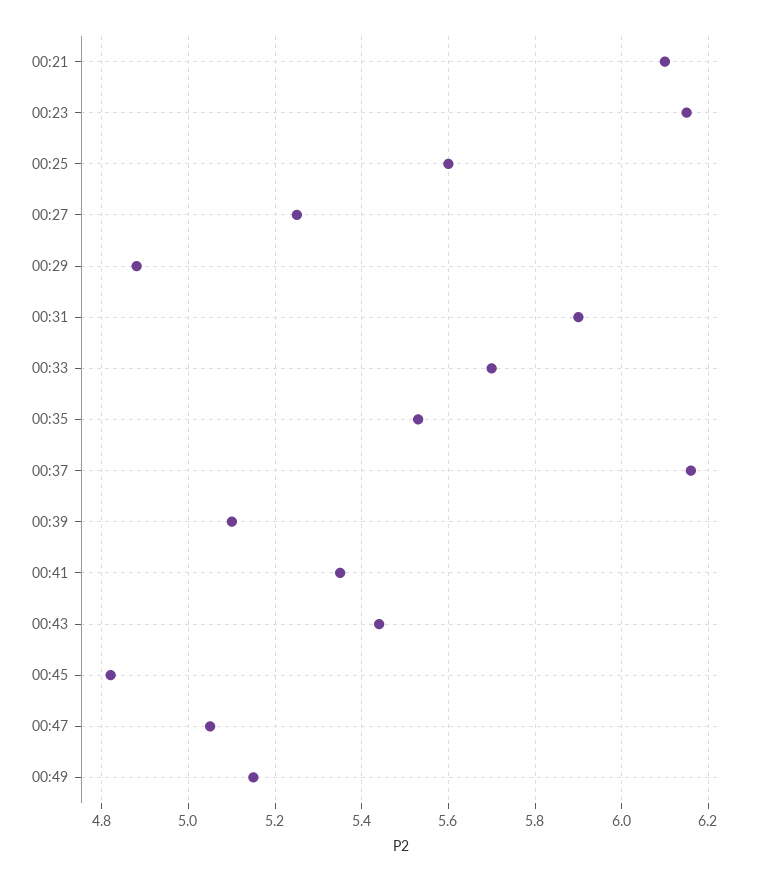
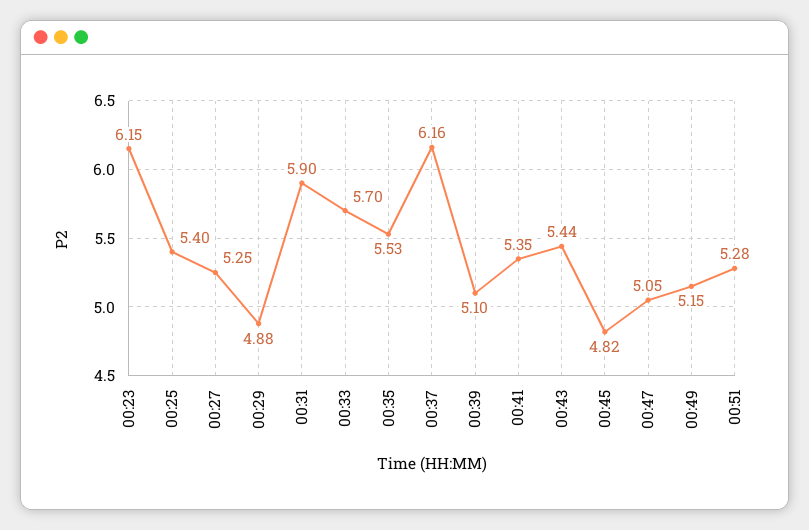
00:21: 6.1 -> none
00:25: 5.6 -> 5.4
00:51: none -> 5.28

